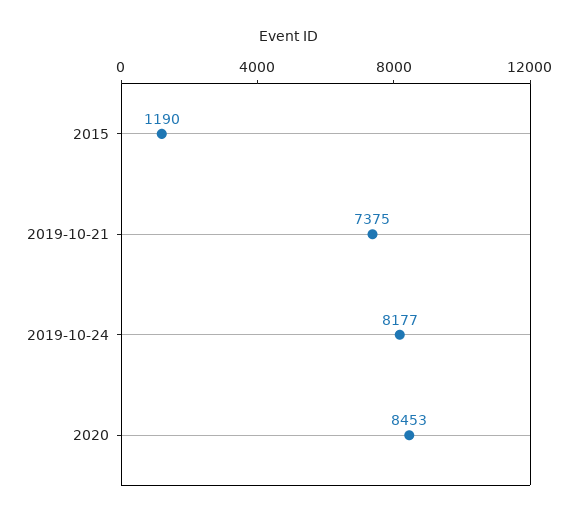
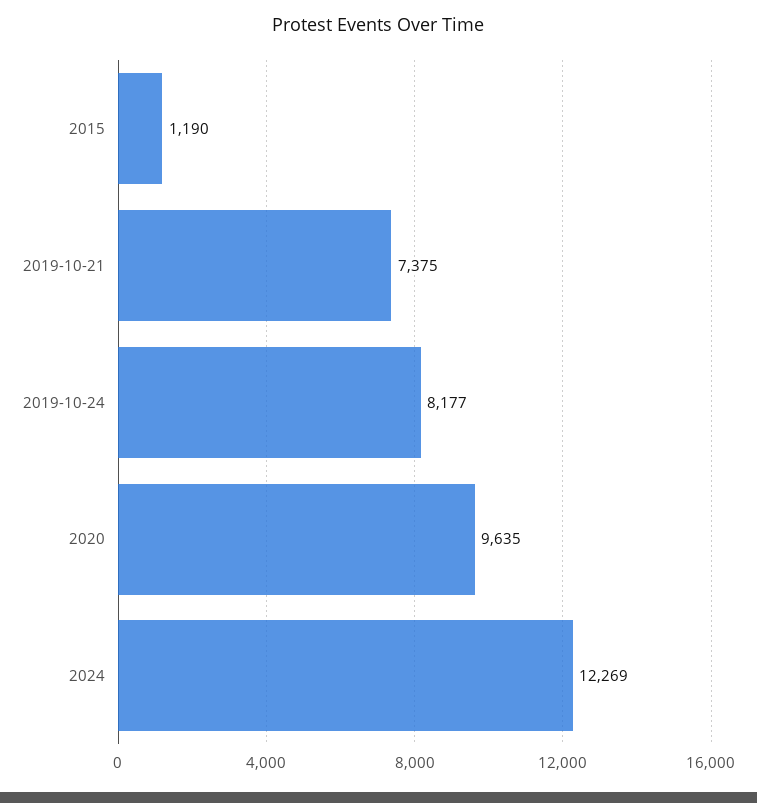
2020: 8453 -> 9635
2024: none -> 12269

